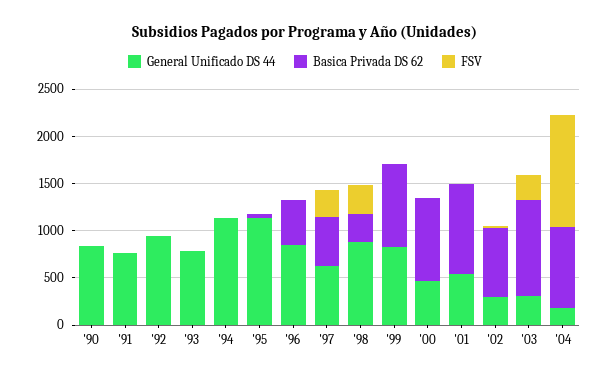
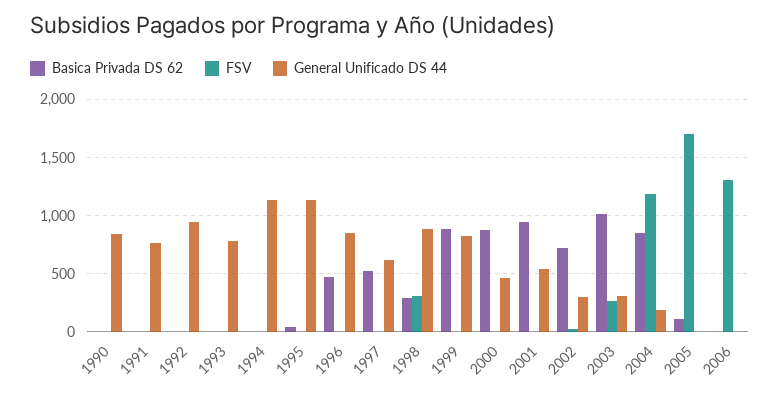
FSV, '97: 300 -> 0
Basica Privada DS 62, 2005: none -> 100
FSV, 2005: none -> 1700
General Unificado DS 44, 2005: none -> 0
Basica Privada DS 62, 2006: none -> 0
FSV, 2006: none -> 1300
General Unificado DS 44, 2006: none -> 0

